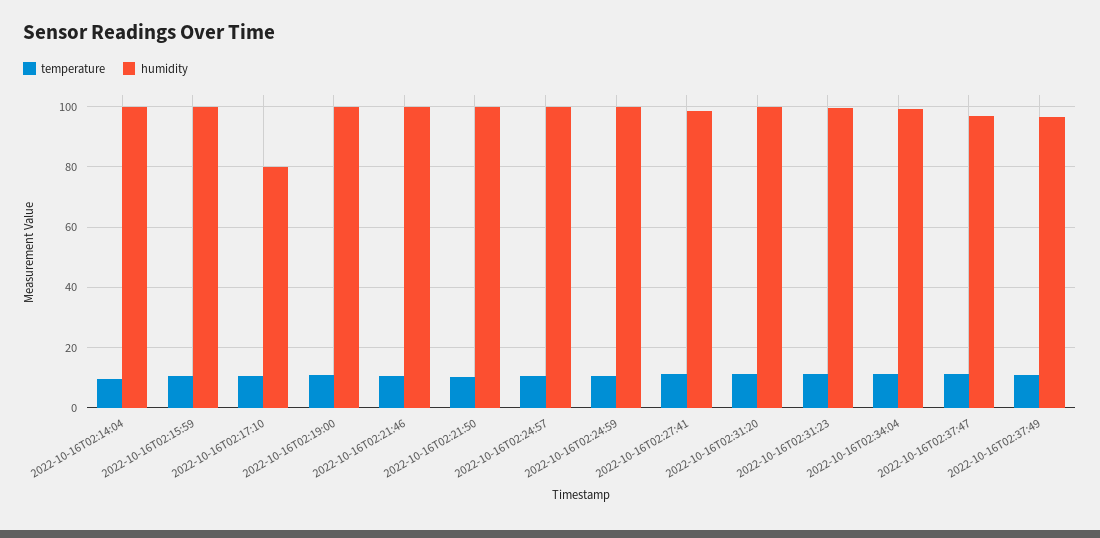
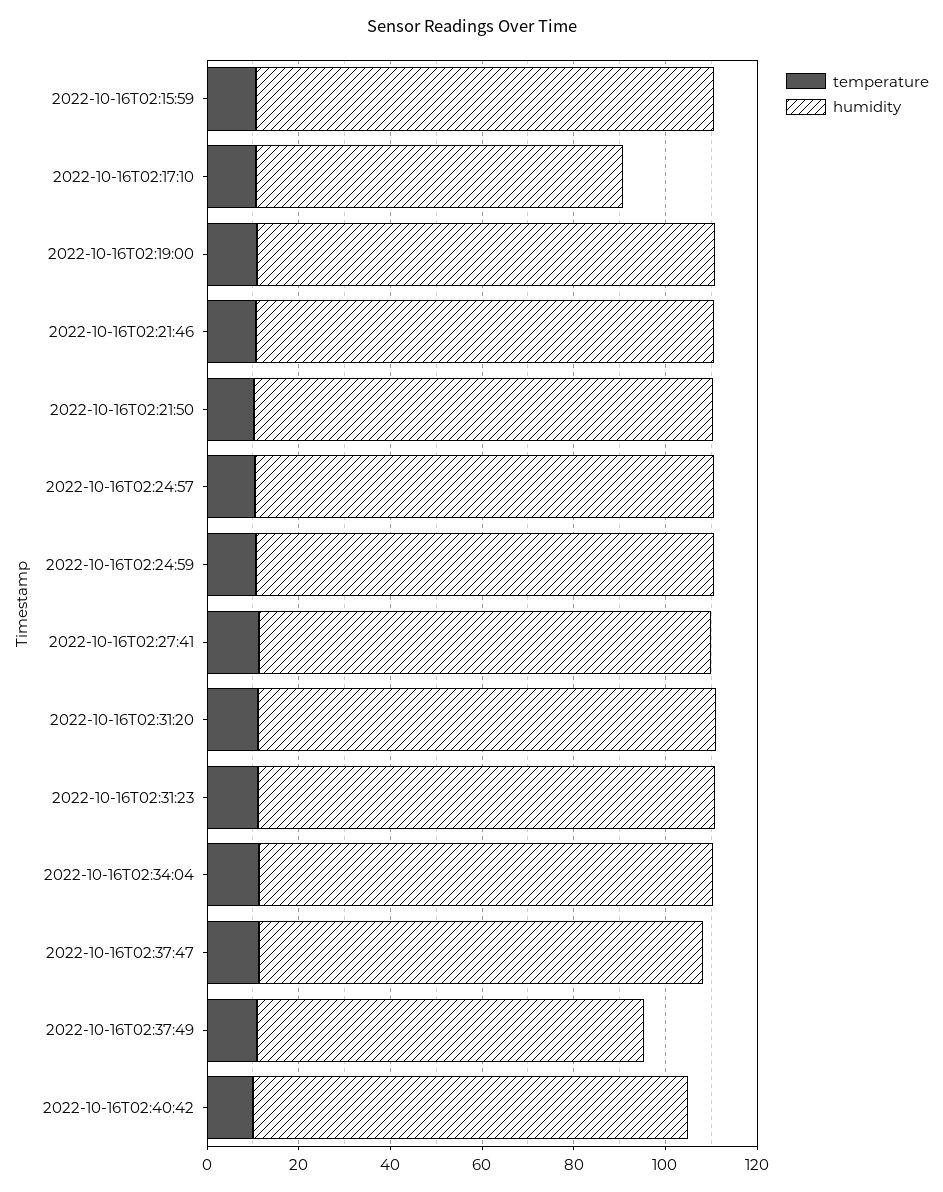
temperature, 2022-10-16T02:14:04: 10 -> none
humidity, 2022-10-16T02:14:04: 100 -> none
humidity, 2022-10-16T02:37:49: 96 -> 85
temperature, 2022-10-16T02:40:42: none -> 10
humidity, 2022-10-16T02:40:42: none -> 95

